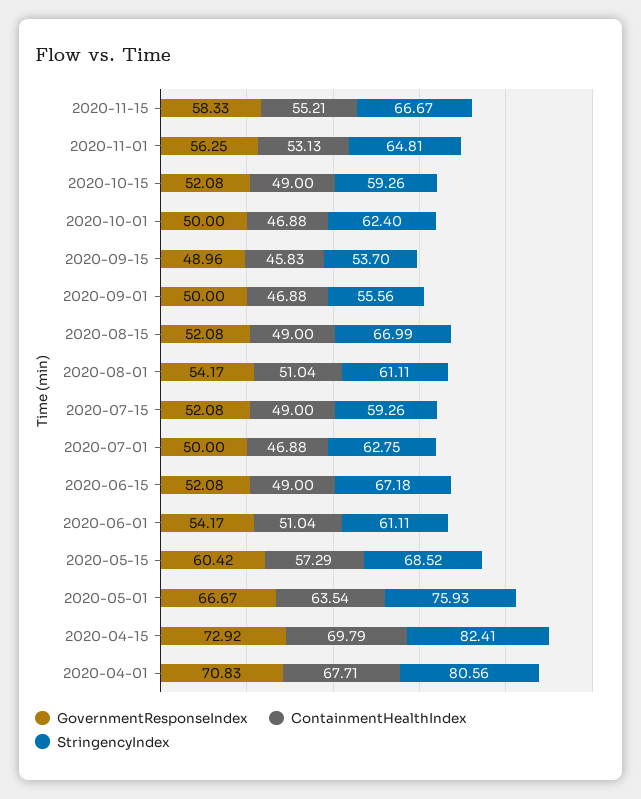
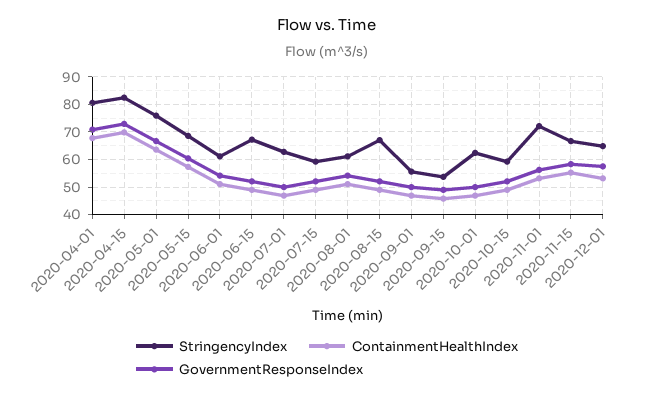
StringencyIndex, 2020-11-01: 64.81 -> 72.5
StringencyIndex, 2020-12-01: none -> 65
ContainmentHealthIndex, 2020-12-01: none -> 52.5
GovernmentResponseIndex, 2020-12-01: none -> 57.5

